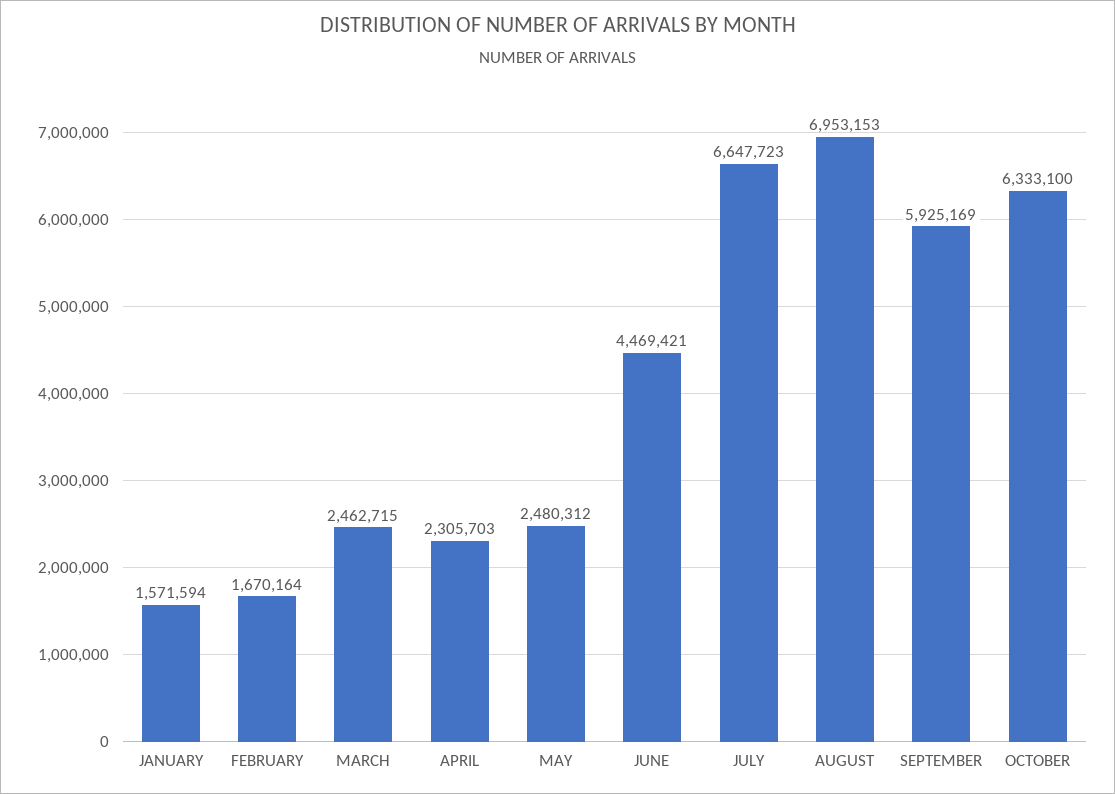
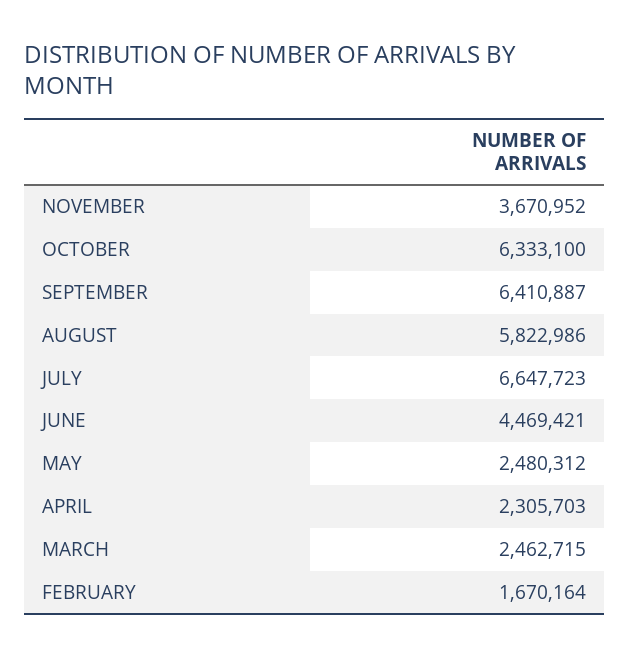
JANUARY: 1571594 -> none
AUGUST: 6953153 -> 5822986
SEPTEMBER: 5925169 -> 6410887
NOVEMBER: none -> 3670952

